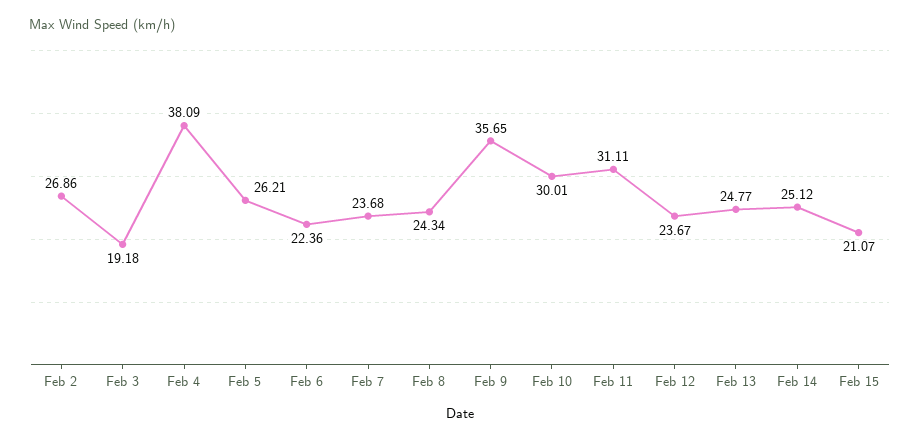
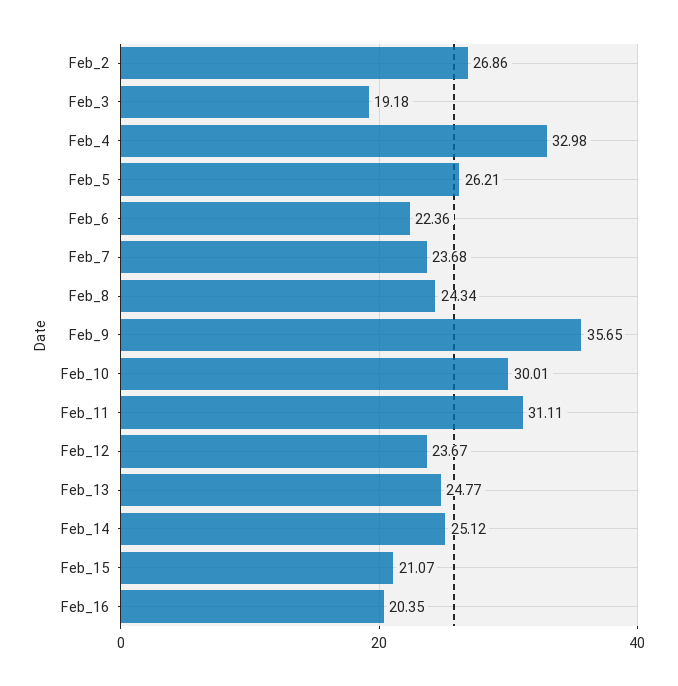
Feb 4: 38.09 -> 32.98
Feb_16: none -> 20.35

